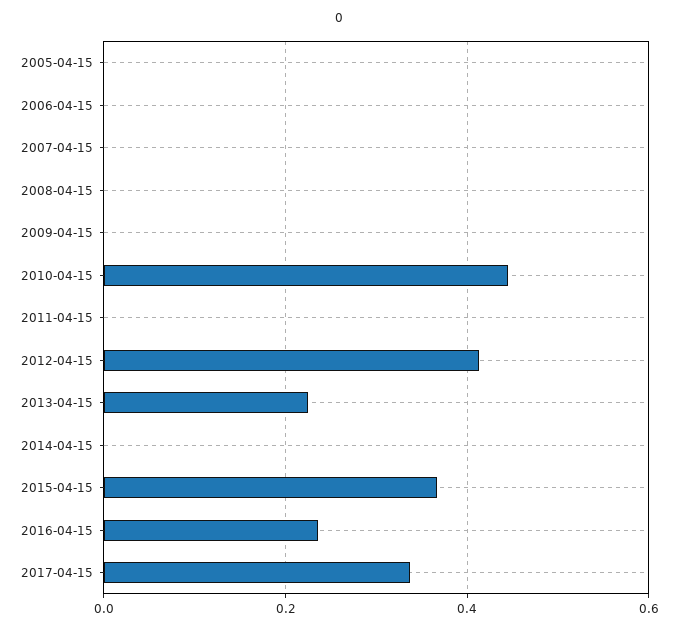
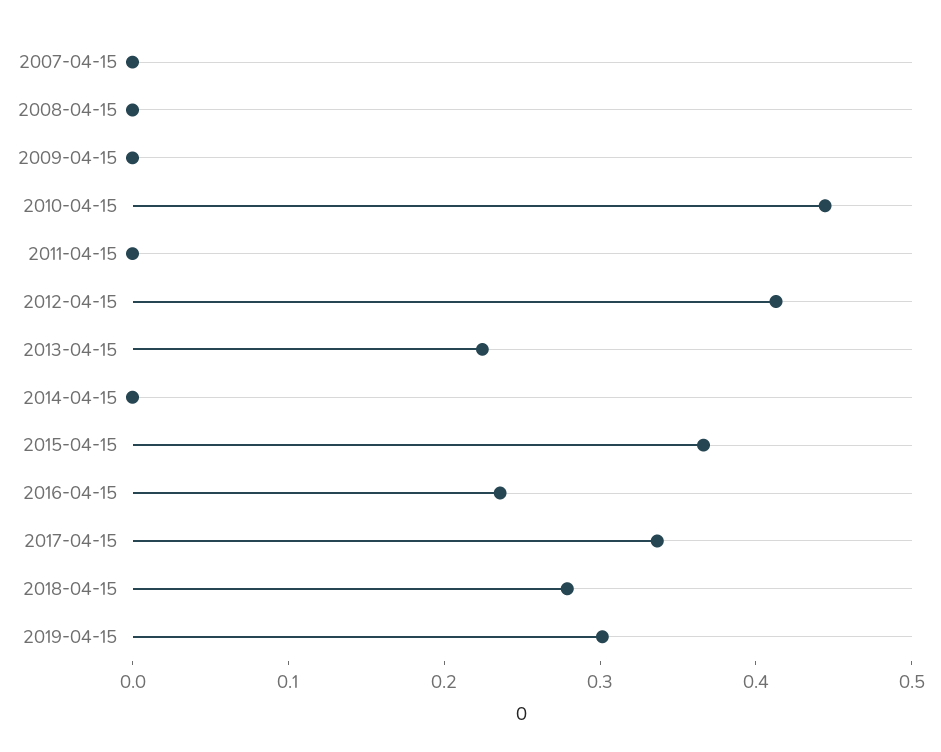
2005-04-15: 0 -> none
2006-04-15: 0 -> none
2018-04-15: none -> 0.28
2019-04-15: none -> 0.3

